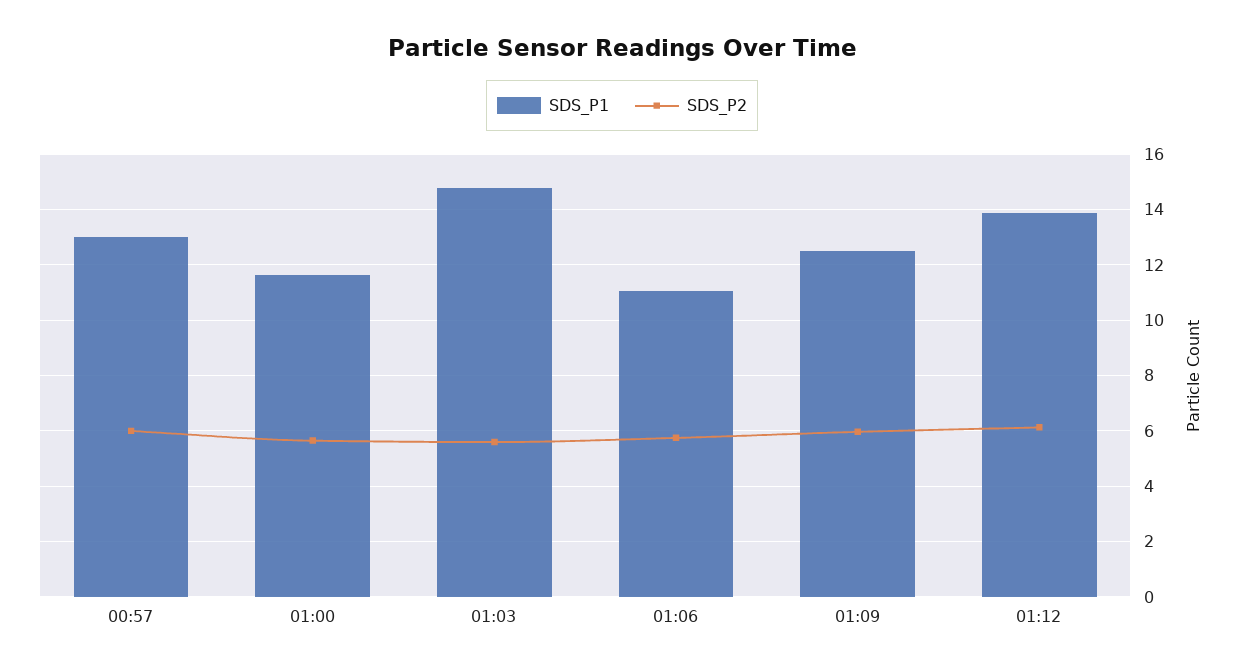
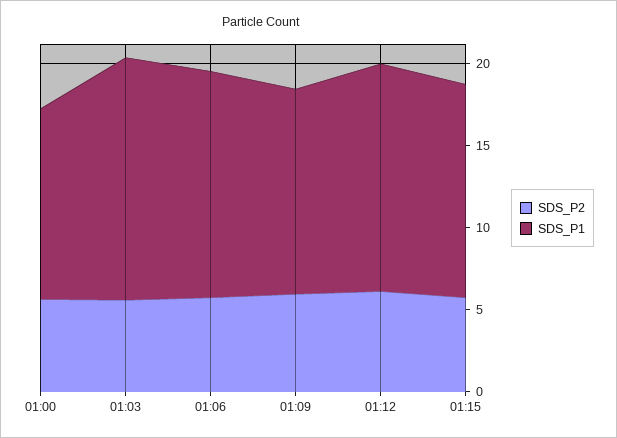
SDS_P1, 00:57: 13 -> none
SDS_P2, 00:57: 6 -> none
SDS_P1, 01:06: 11 -> 14
SDS_P2, 01:15: none -> 6
SDS_P1, 01:15: none -> 13

